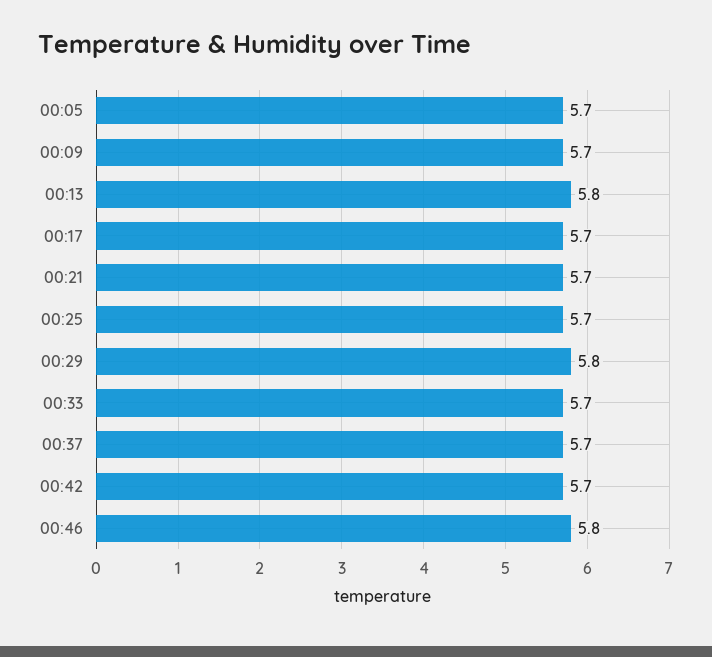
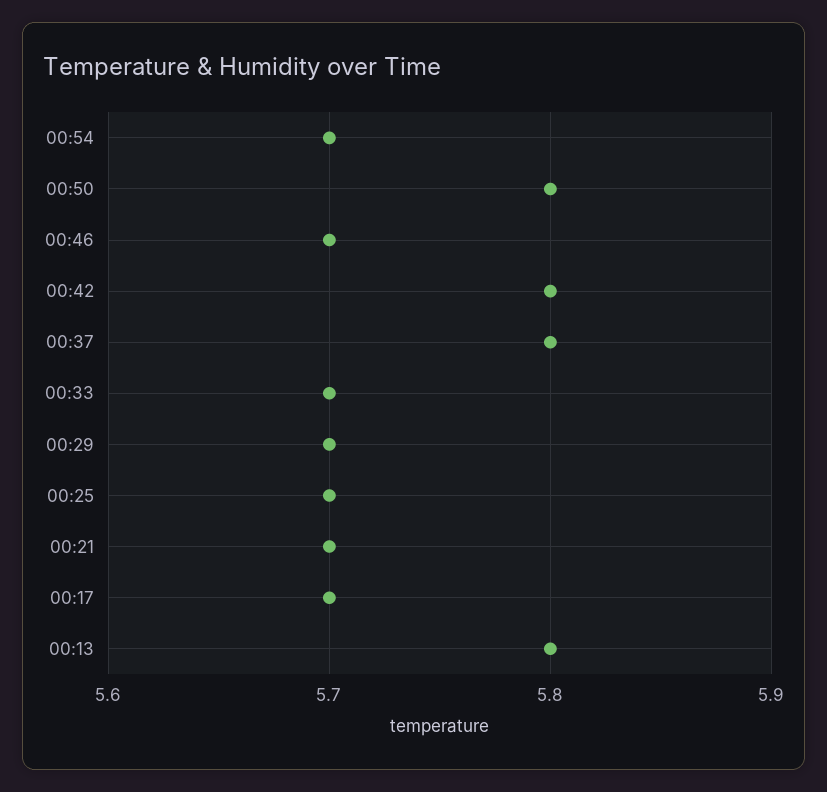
00:05: 5.7 -> none
00:09: 5.7 -> none
00:29: 5.8 -> 5.7
00:37: 5.7 -> 5.8
00:42: 5.7 -> 5.8
00:46: 5.8 -> 5.7
00:54: none -> 5.7
00:50: none -> 5.8

